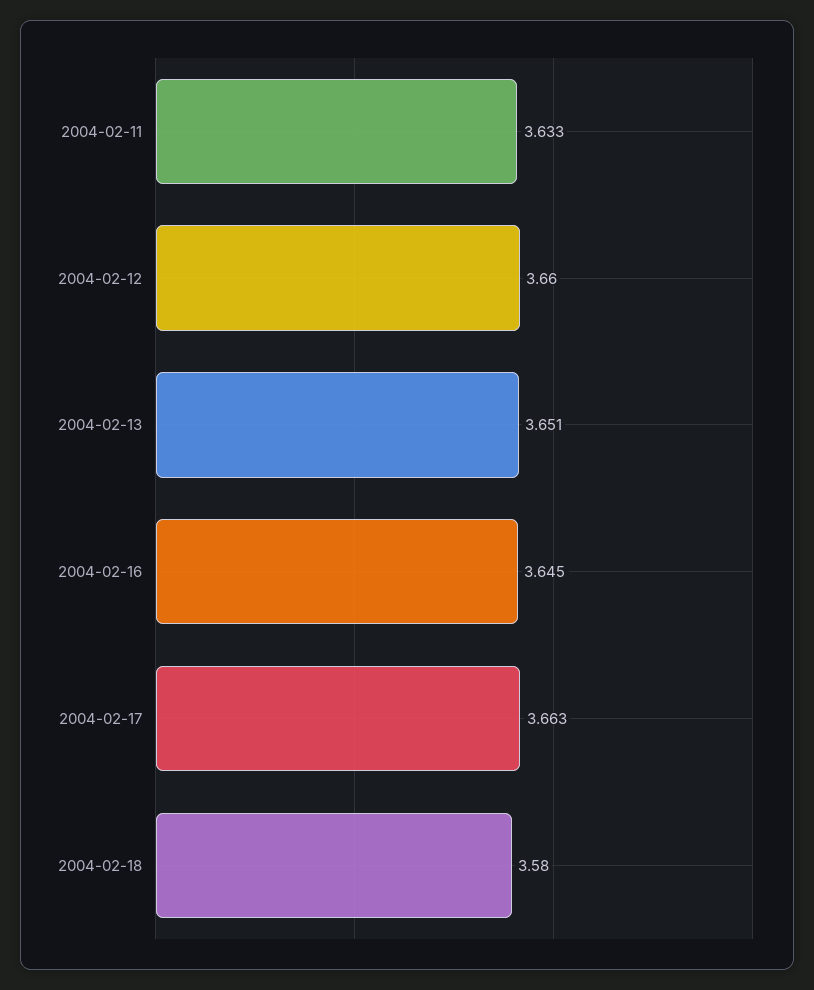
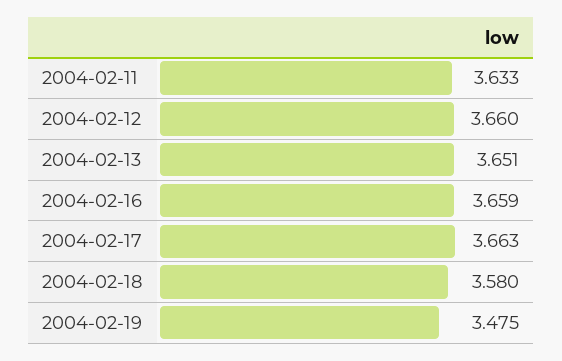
2004-02-16: 3.645 -> 3.659
2004-02-19: none -> 3.475

